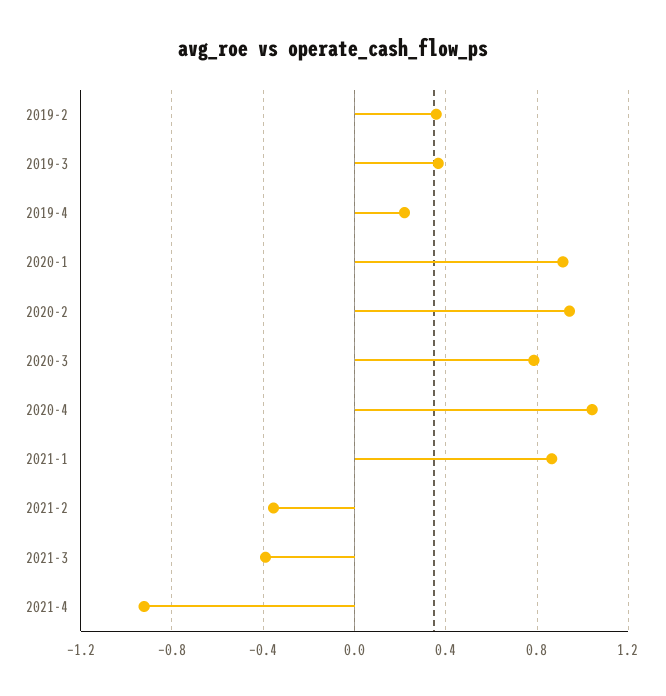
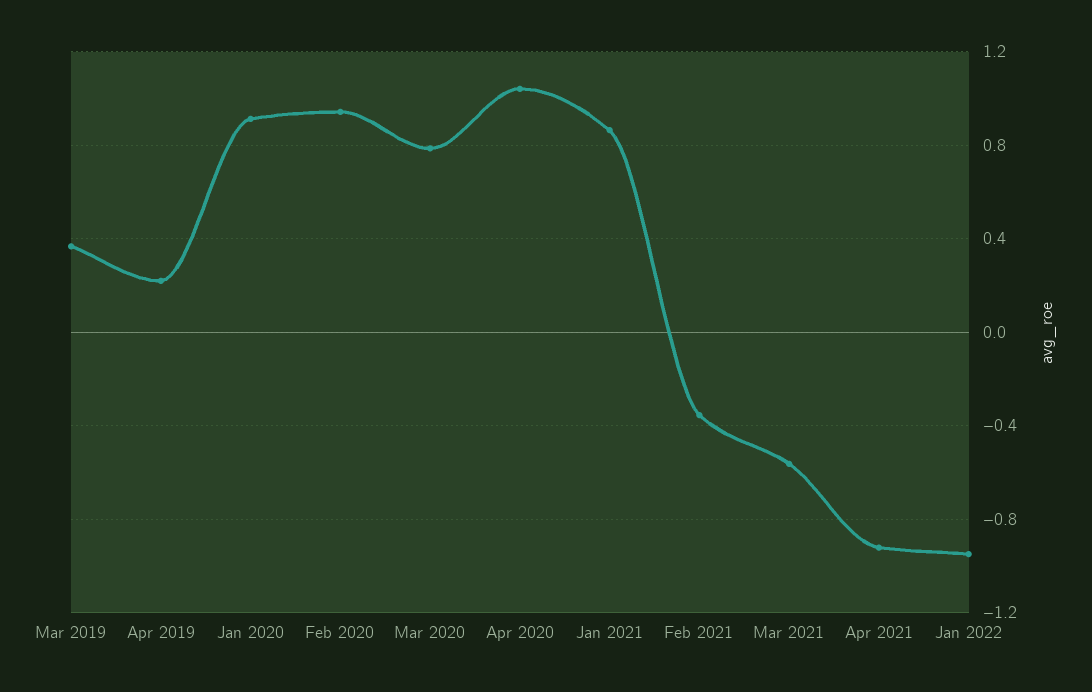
2019-2: 0.35 -> none
2021-3: -0.4 -> -0.55
Jan 2022: none -> -0.95

